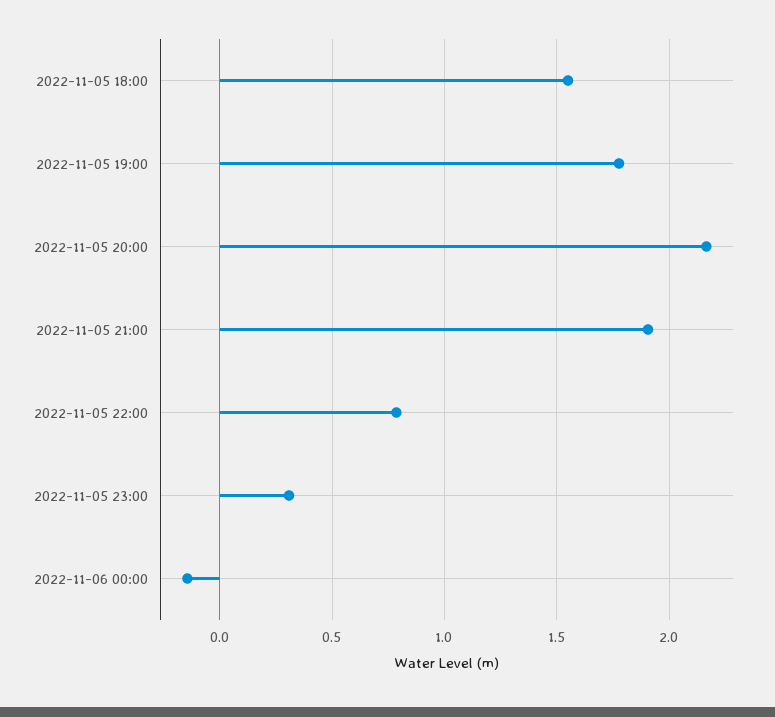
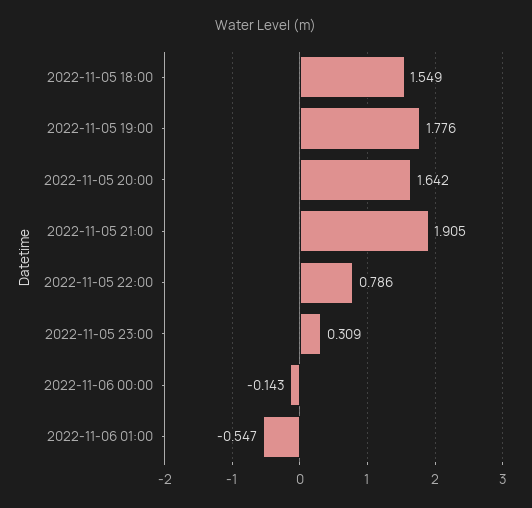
2022-11-05 20:00: 2.15 -> 1.642
2022-11-06 01:00: none -> -0.547

